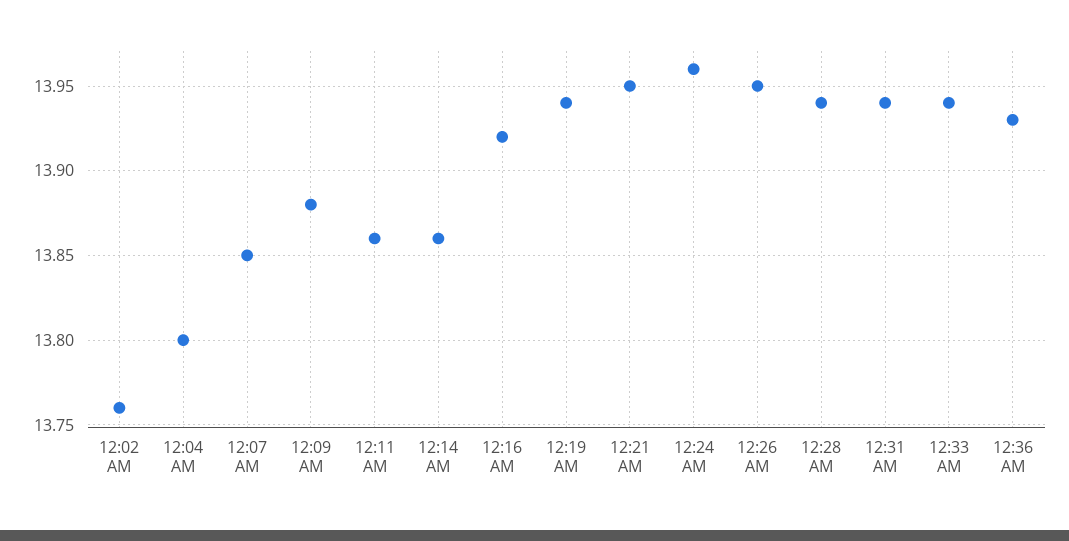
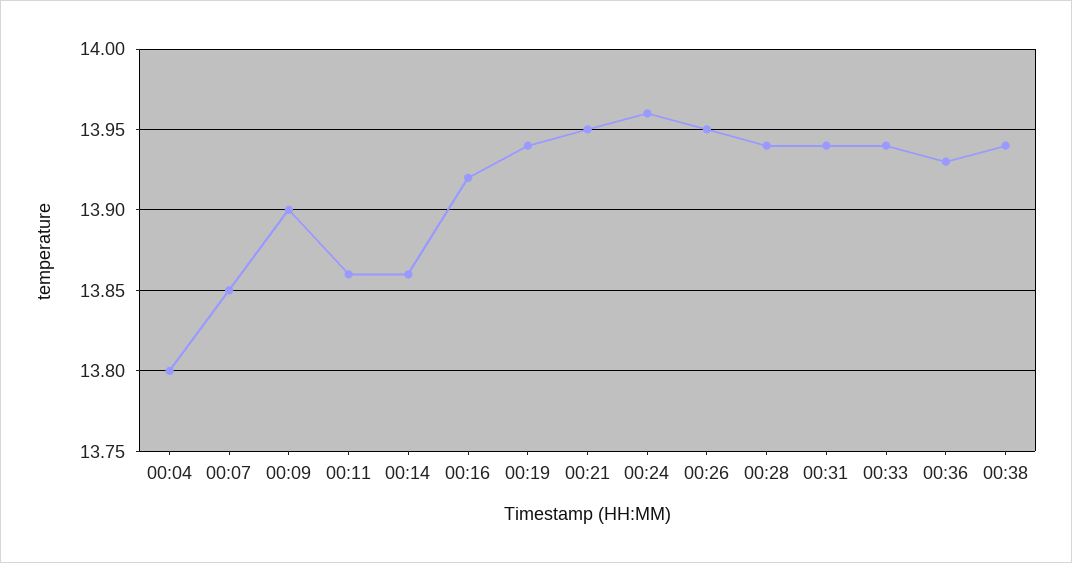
12:02 AM: 13.76 -> none
12:09 AM: 13.88 -> 13.9
00:38: none -> 13.94

